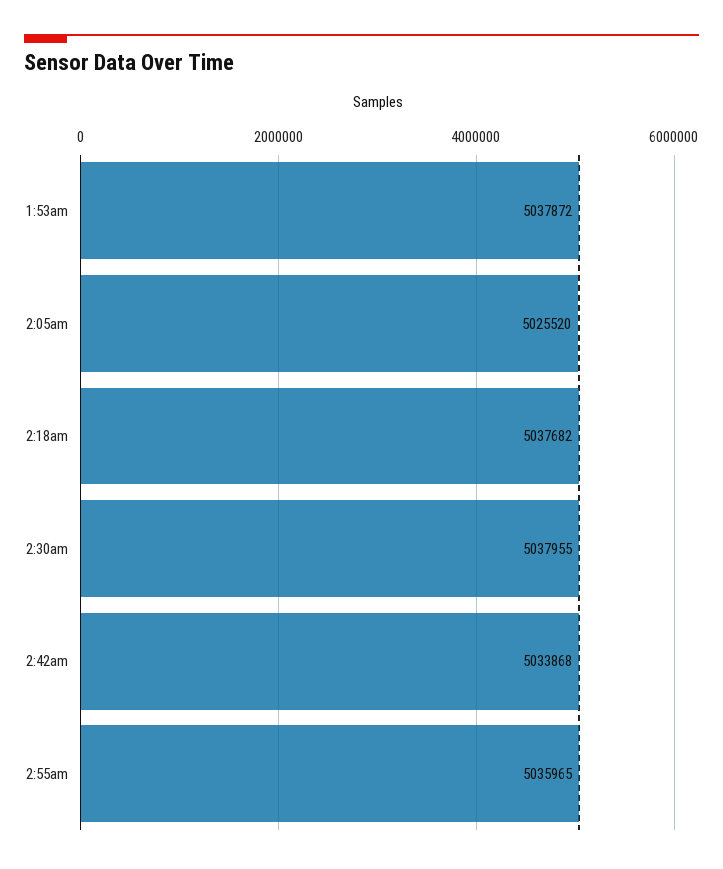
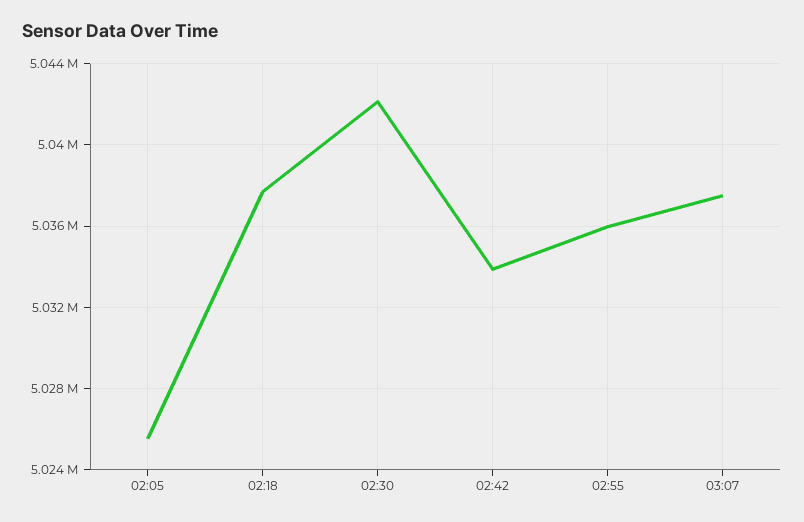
1:53am: 5037872 -> none
2:30am: 5037955 -> 5042000
03:07: none -> 5037500

